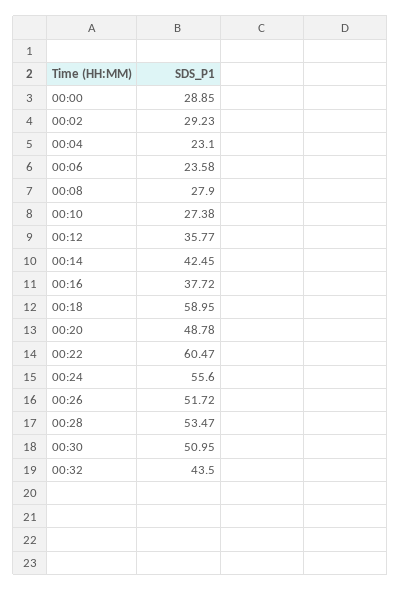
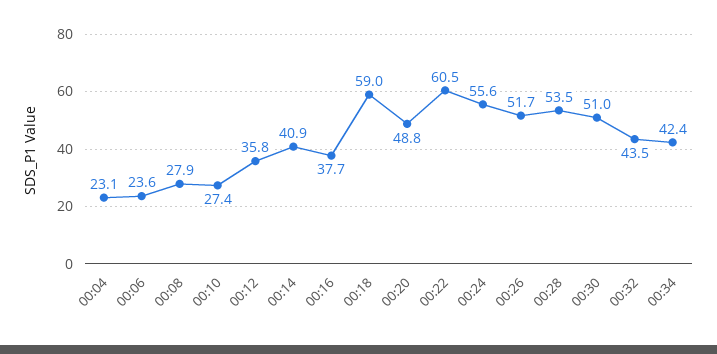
00:00: 28.85 -> none
00:02: 29.23 -> none
00:14: 42.45 -> 40.9
00:34: none -> 42.4

